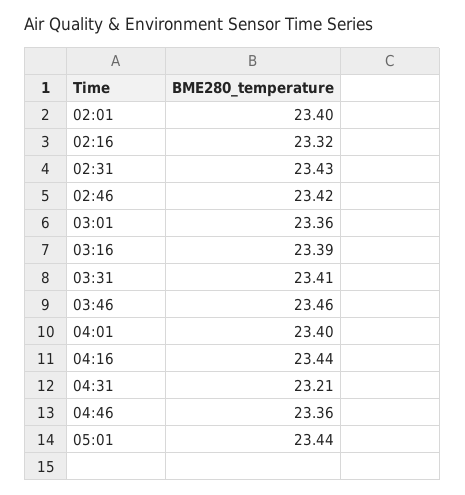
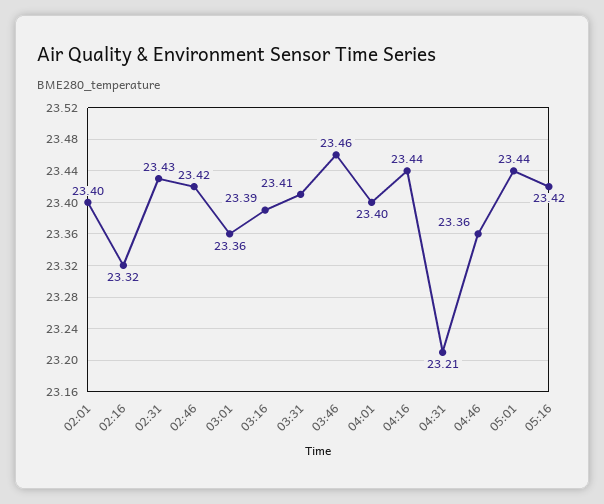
05:16: none -> 23.42

